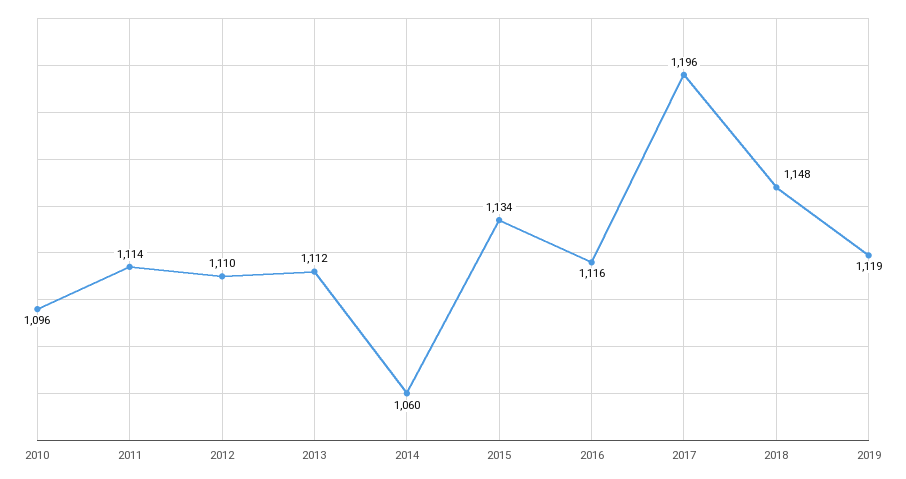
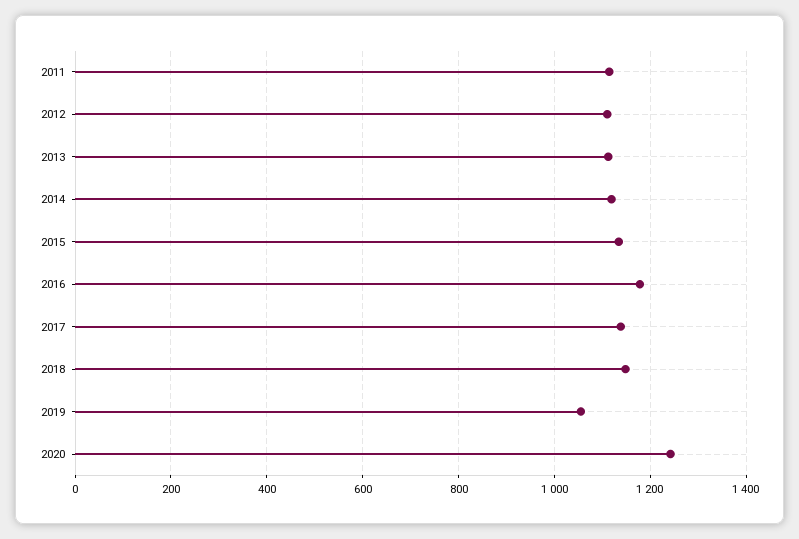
2010: 1096 -> none
2014: 1060 -> 1120
2016: 1116 -> 1180
2017: 1196 -> 1140
2019: 1119 -> 1060
2020: none -> 1240

